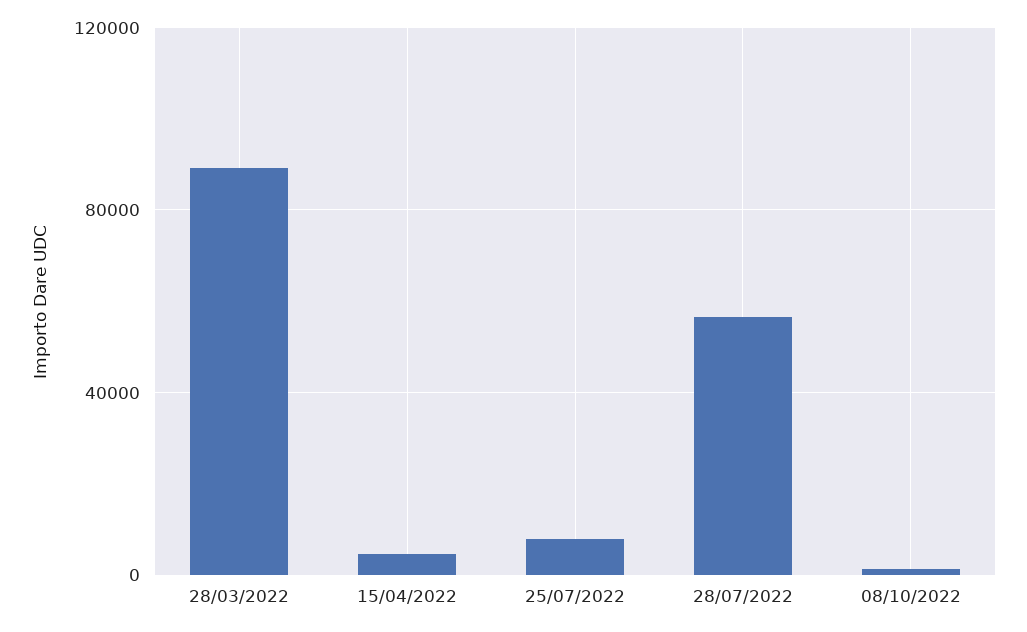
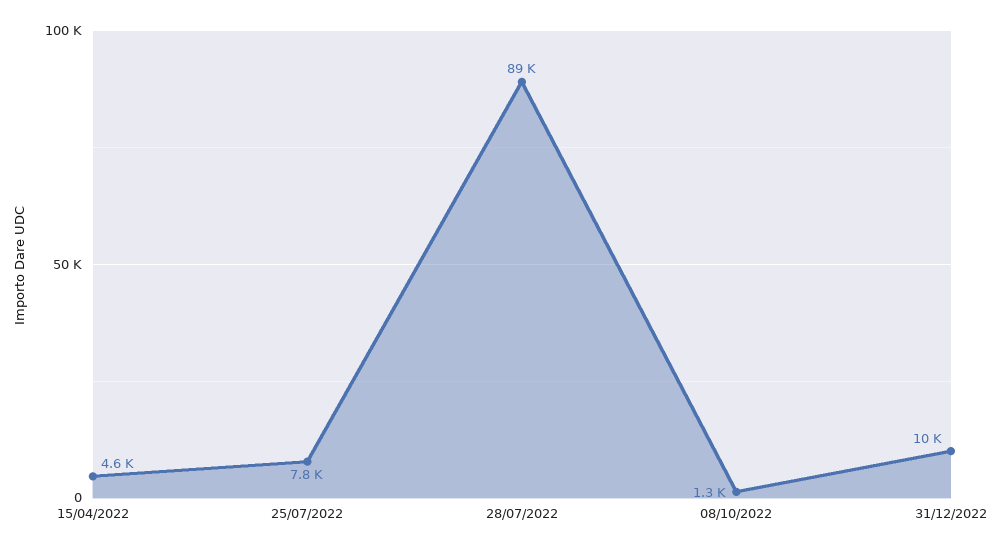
28/03/2022: 90000 -> none
28/07/2022: 55000 -> 89000
31/12/2022: none -> 10000

